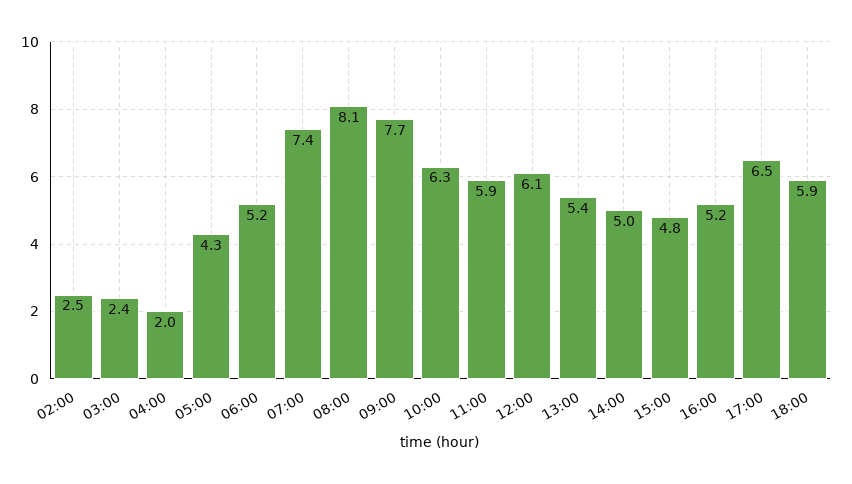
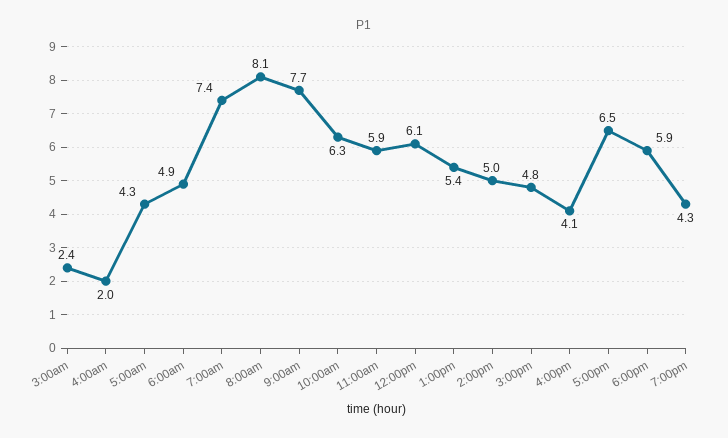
02:00: 2.5 -> none
06:00: 5.2 -> 4.9
16:00: 5.2 -> 4.1
7:00pm: none -> 4.3

